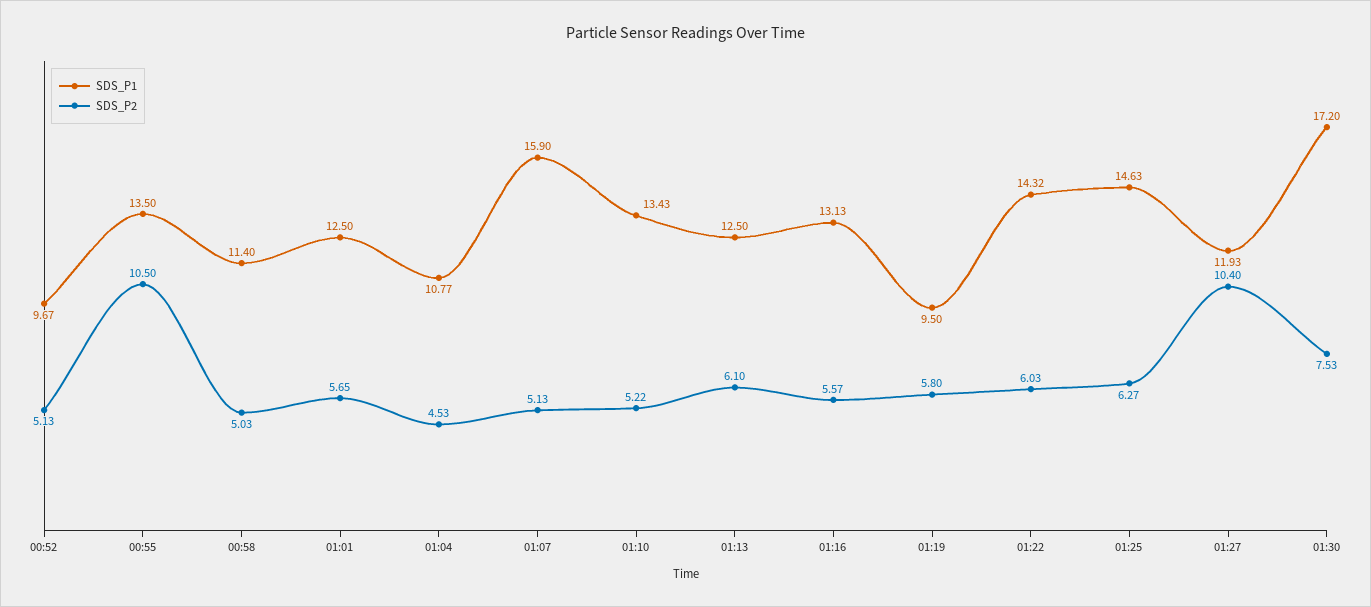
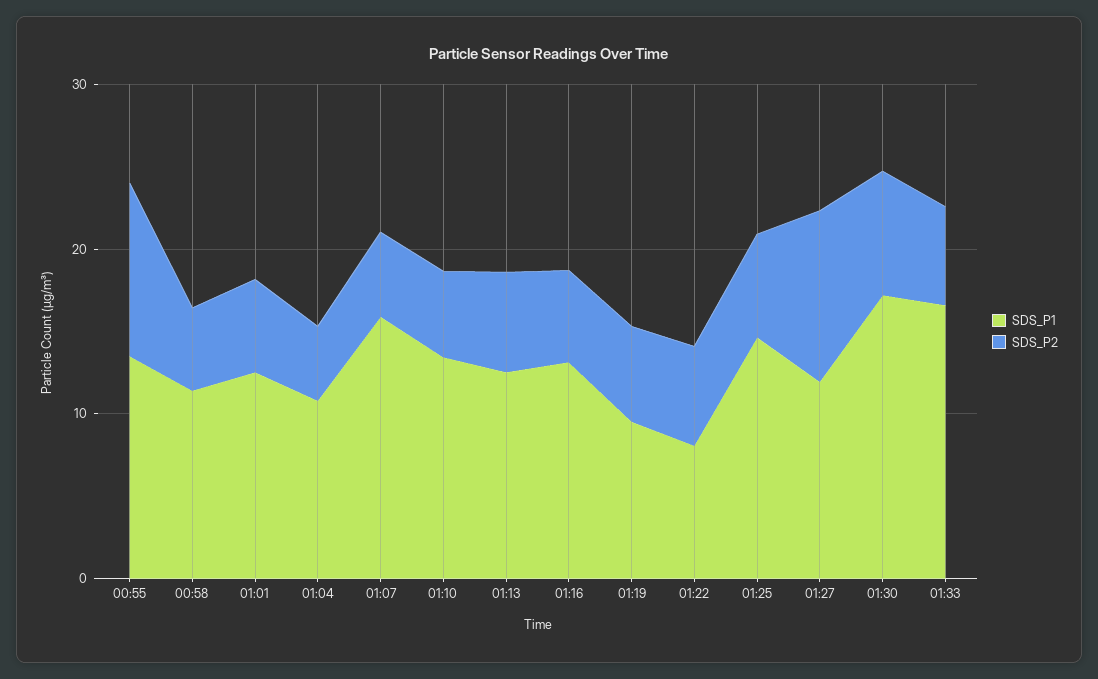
SDS_P1, 00:52: 9.67 -> none
SDS_P2, 00:52: 5.13 -> none
SDS_P1, 01:22: 14.32 -> 8
SDS_P1, 01:33: none -> 16
SDS_P2, 01:33: none -> 6

